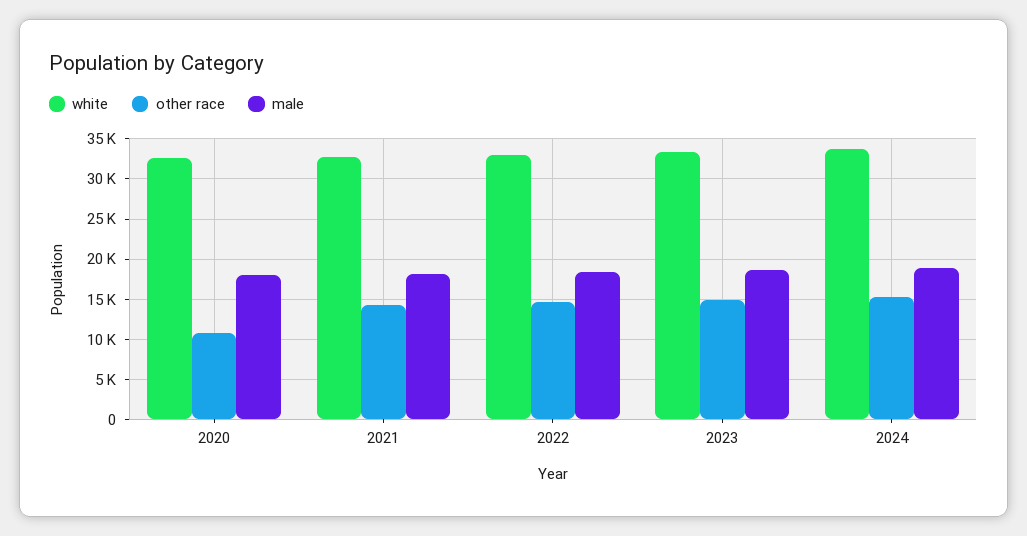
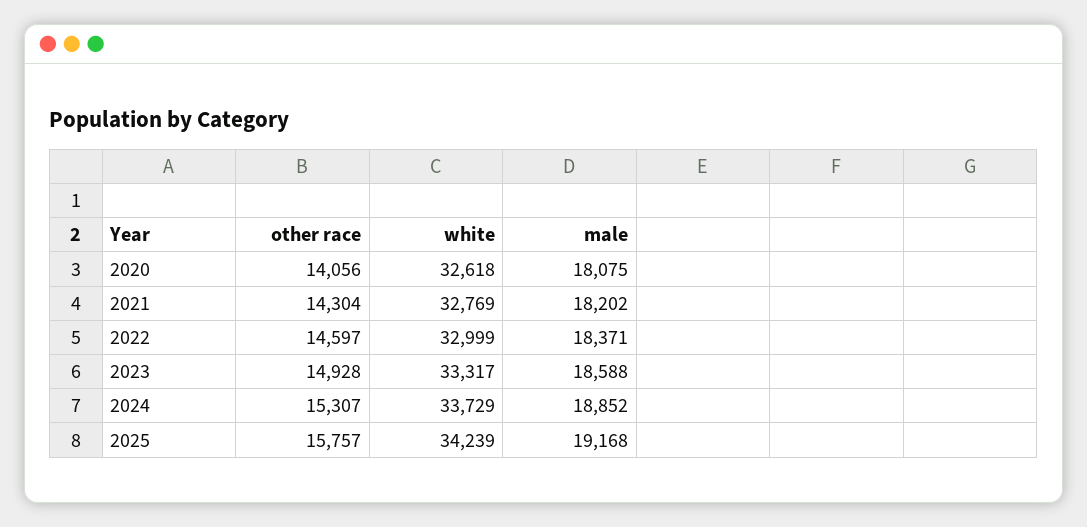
other race, 2020: 11000 -> 14056
other race, 2025: none -> 15757
white, 2025: none -> 34239
male, 2025: none -> 19168

